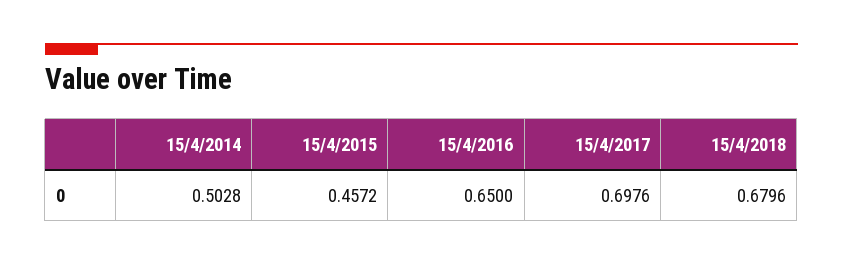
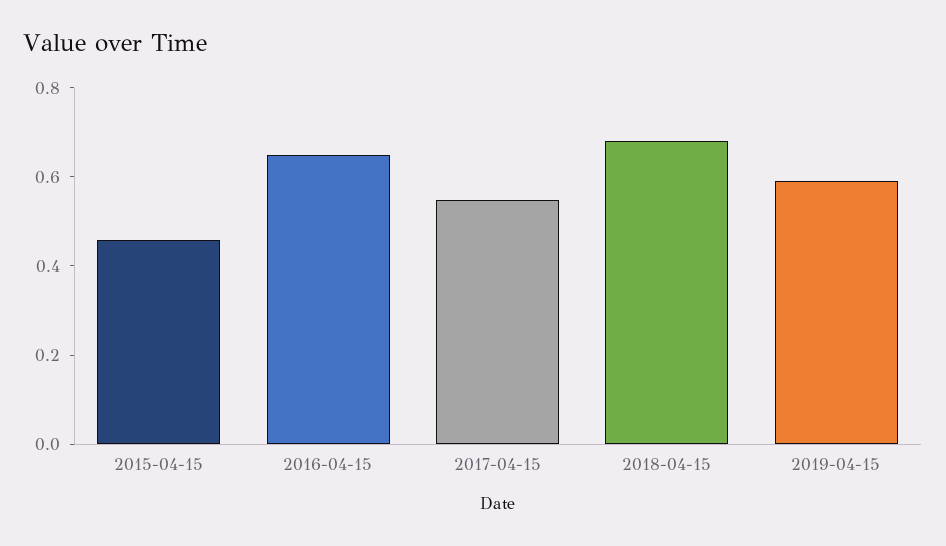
15/4/2014: 0.5028 -> none
15/4/2017: 0.6976 -> 0.55
2019-04-15: none -> 0.6

